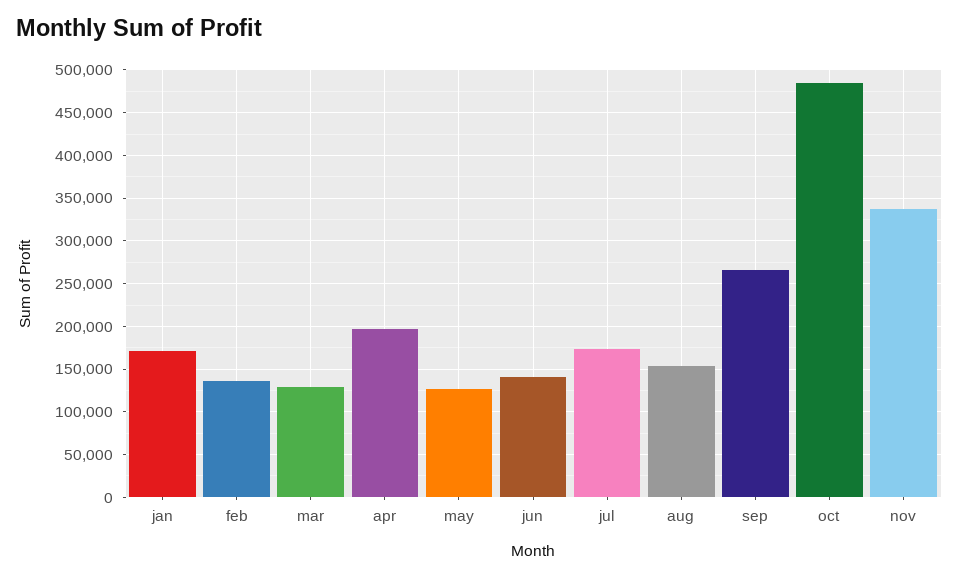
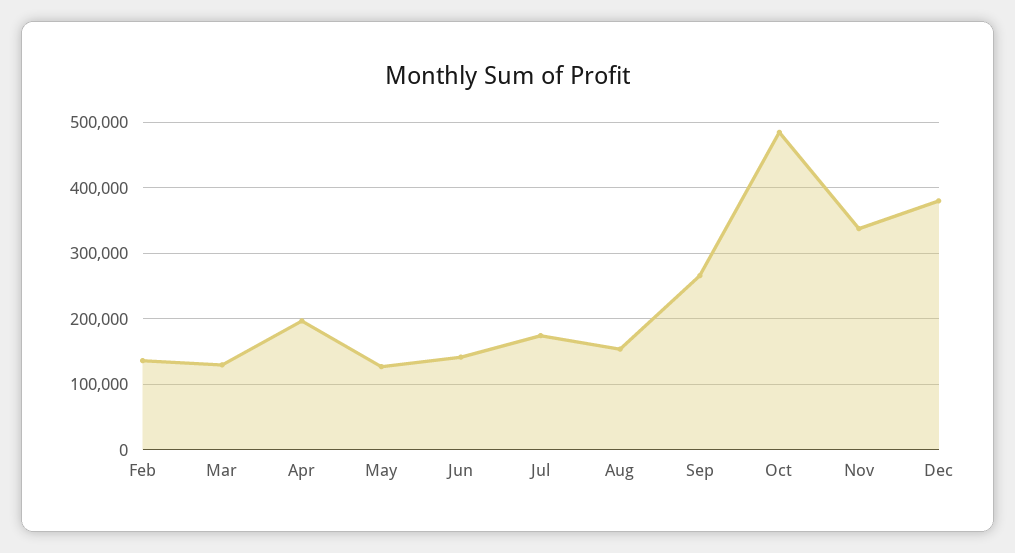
jan: 170000 -> none
Dec: none -> 380000

